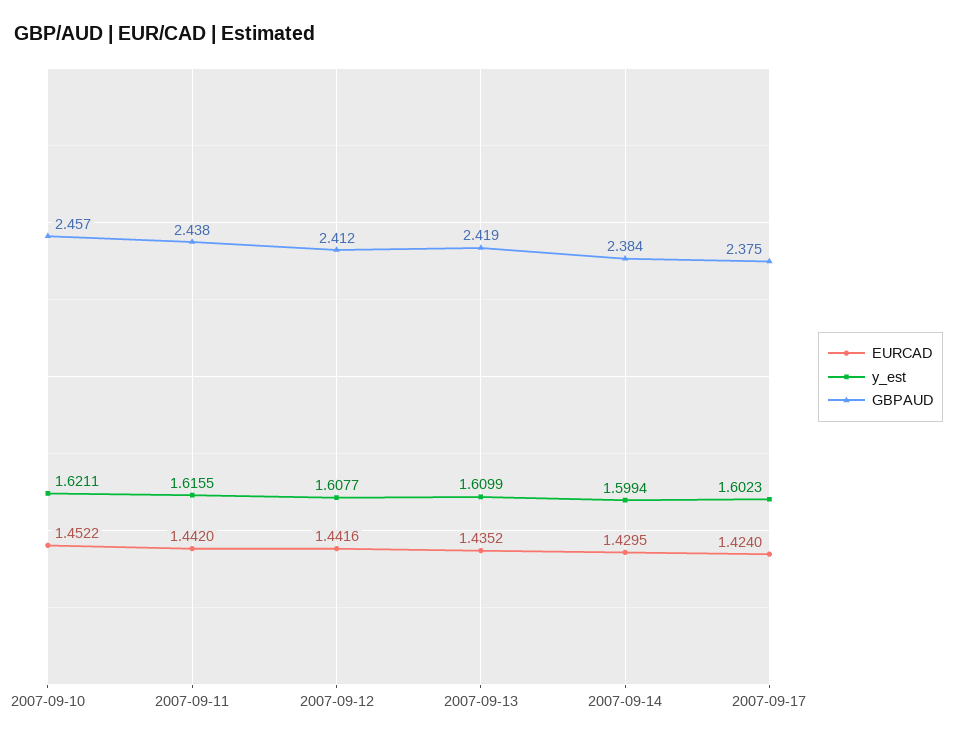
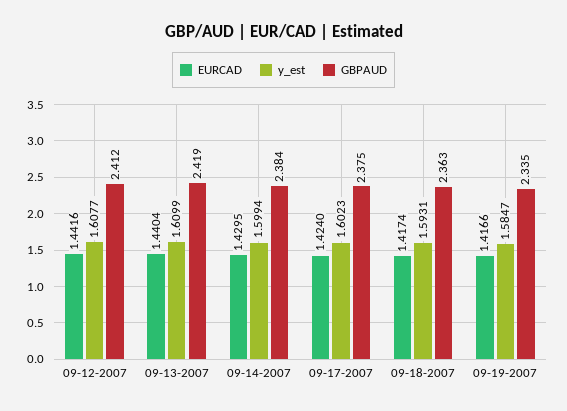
EURCAD, 2007-09-10: 1.4522 -> none
y_est, 2007-09-10: 1.6211 -> none
GBPAUD, 2007-09-10: 2.457 -> none
EURCAD, 2007-09-11: 1.442 -> none
y_est, 2007-09-11: 1.6155 -> none
GBPAUD, 2007-09-11: 2.438 -> none
EURCAD, 2007-09-13: 1.4352 -> 1.4404
EURCAD, 09-18-2007: none -> 1.4174
y_est, 09-18-2007: none -> 1.5931
GBPAUD, 09-18-2007: none -> 2.363
EURCAD, 09-19-2007: none -> 1.4166
y_est, 09-19-2007: none -> 1.5847
GBPAUD, 09-19-2007: none -> 2.335

